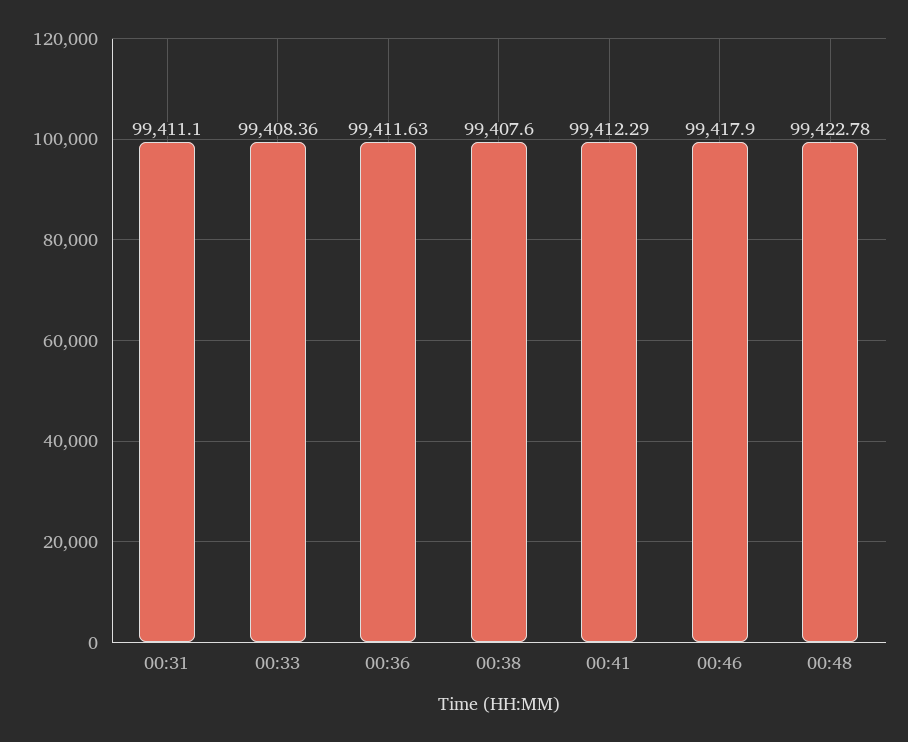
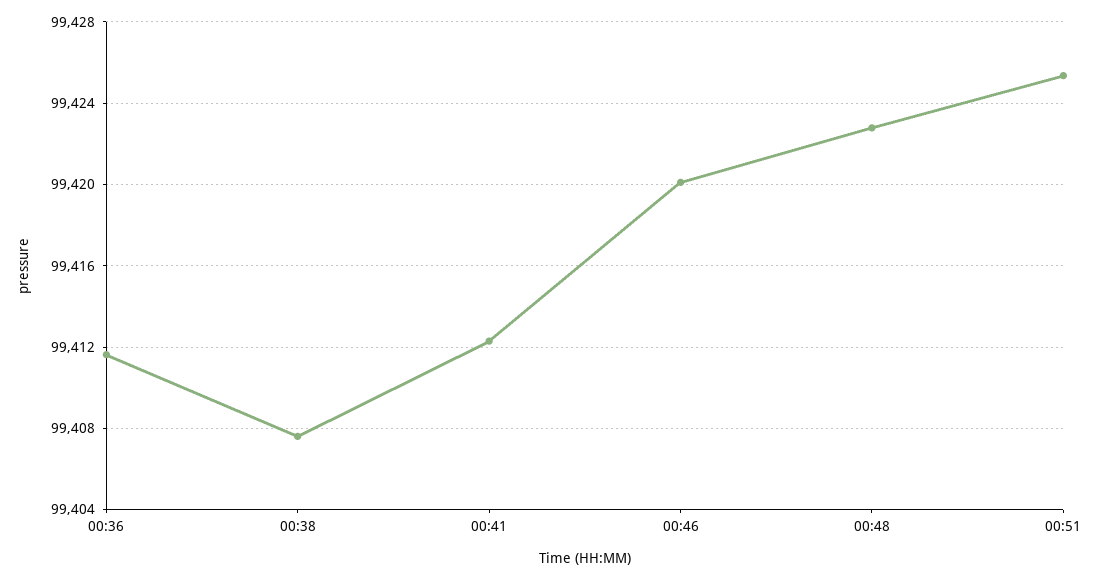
00:31: 99411.1 -> none
00:33: 99408.36 -> none
00:46: 99417.9 -> 99420
00:51: none -> 99425.5

